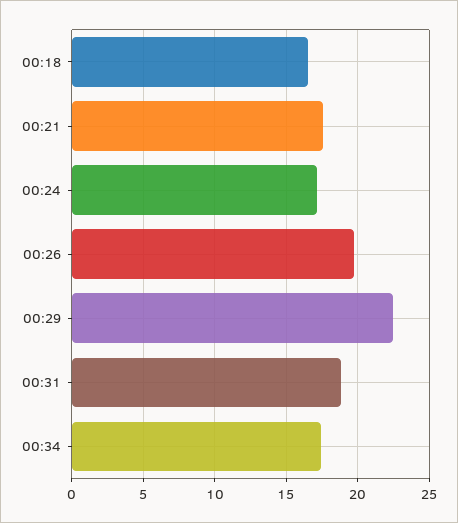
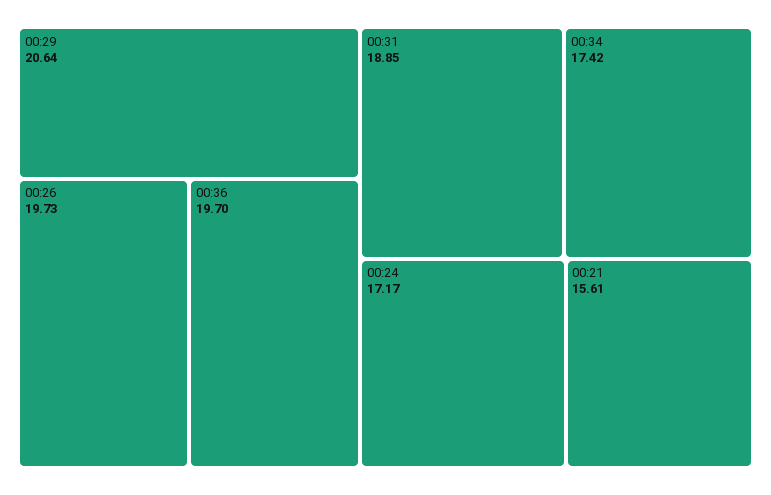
00:18: 16.5 -> none
00:21: 17.5 -> 15.61
00:29: 22.5 -> 20.64
00:36: none -> 19.7

